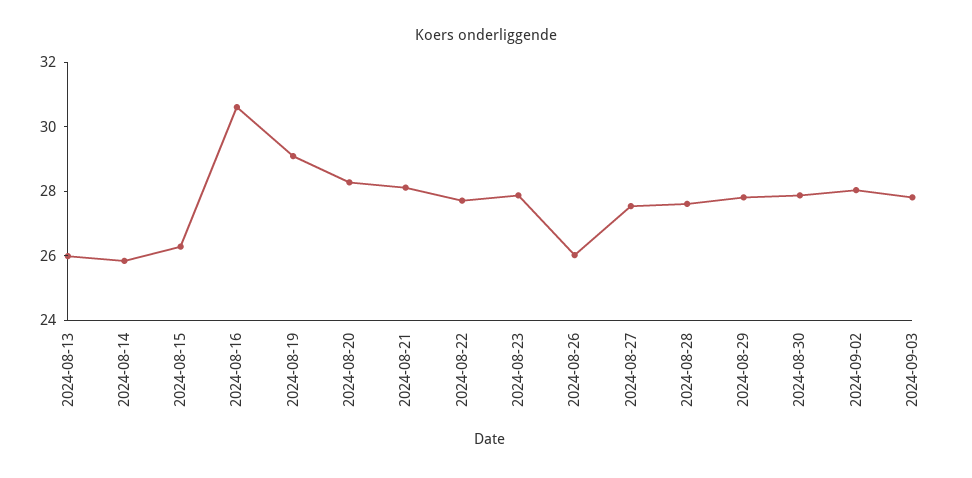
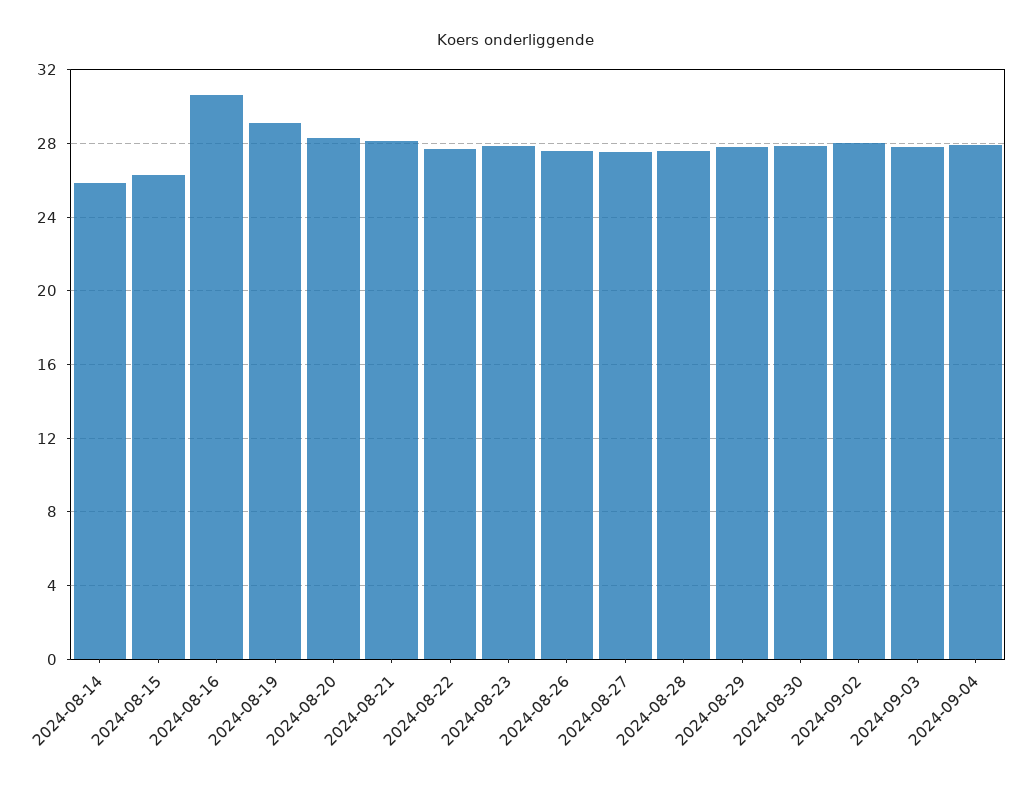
2024-08-13: 26 -> none
2024-08-26: 26 -> 27.5
2024-09-04: none -> 28

